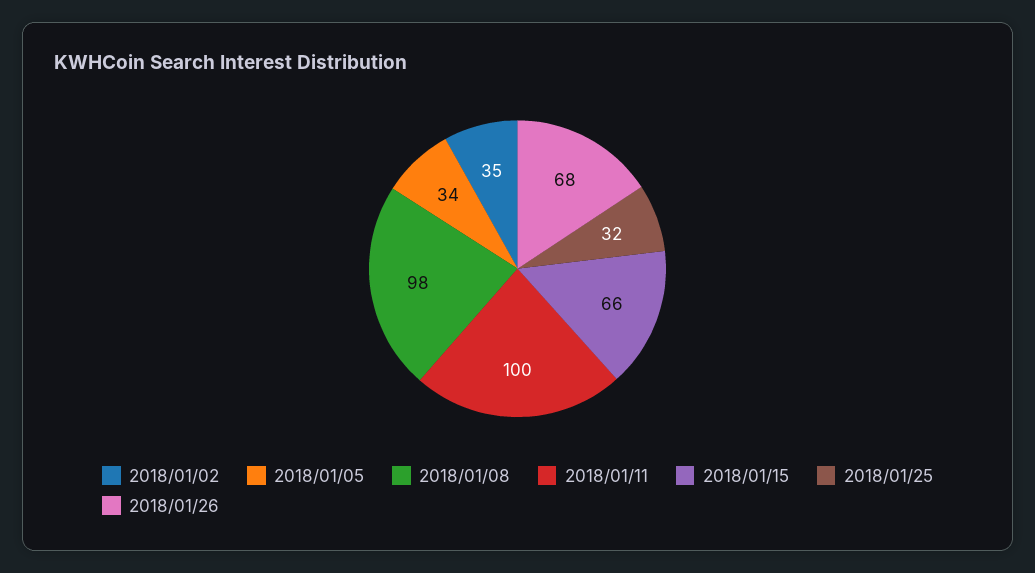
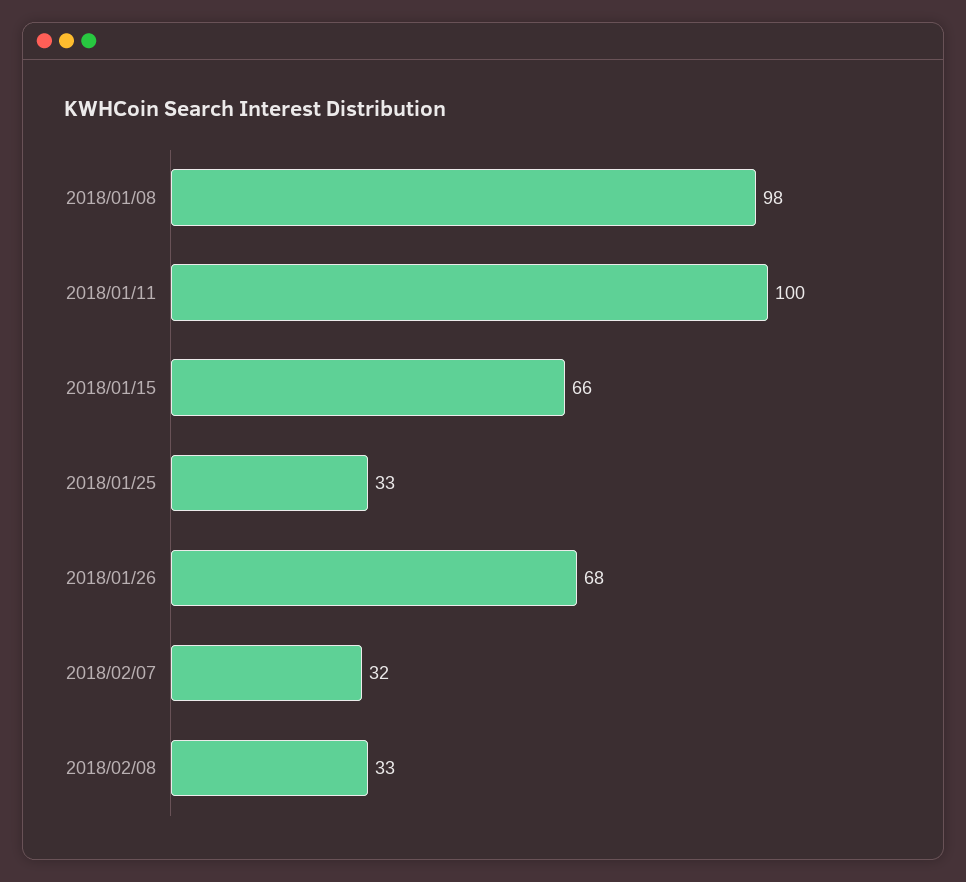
2018/01/02: 35 -> none
2018/01/05: 34 -> none
2018/01/25: 32 -> 33
2018/02/07: none -> 32
2018/02/08: none -> 33

